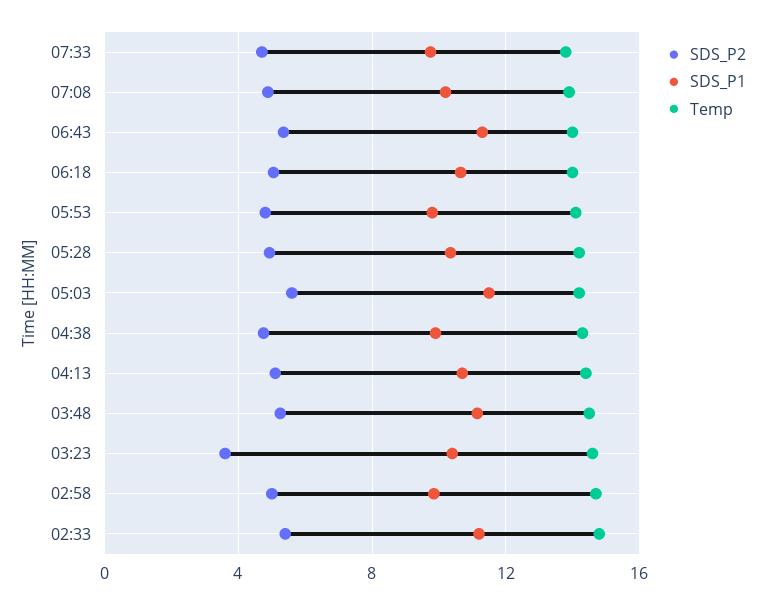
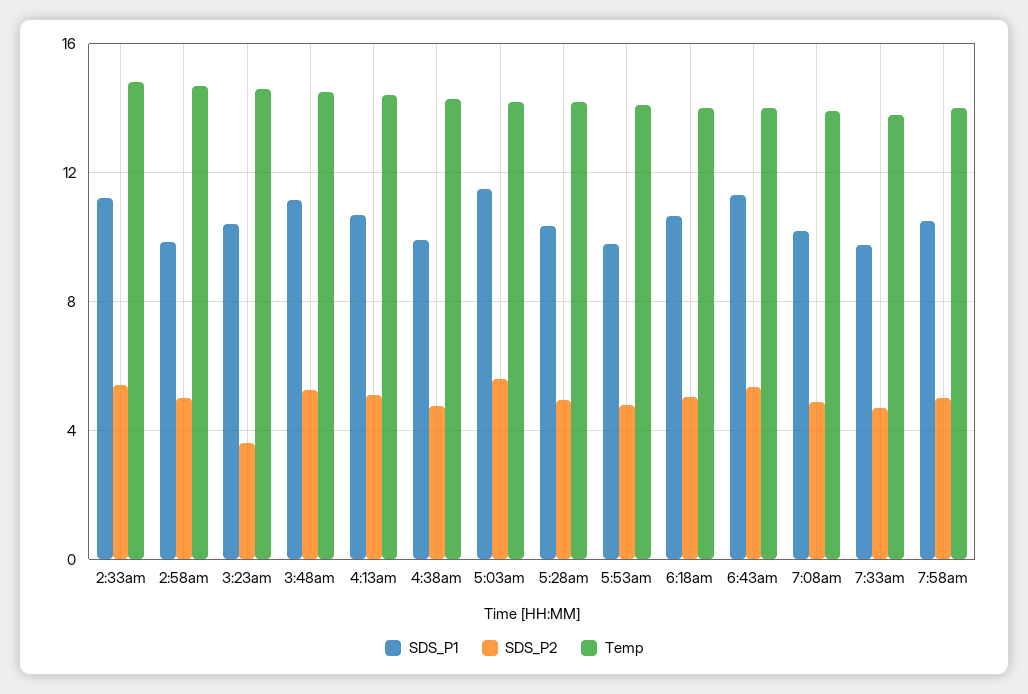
SDS_P1, 7:58am: none -> 10.5
SDS_P2, 7:58am: none -> 5
Temp, 7:58am: none -> 14

